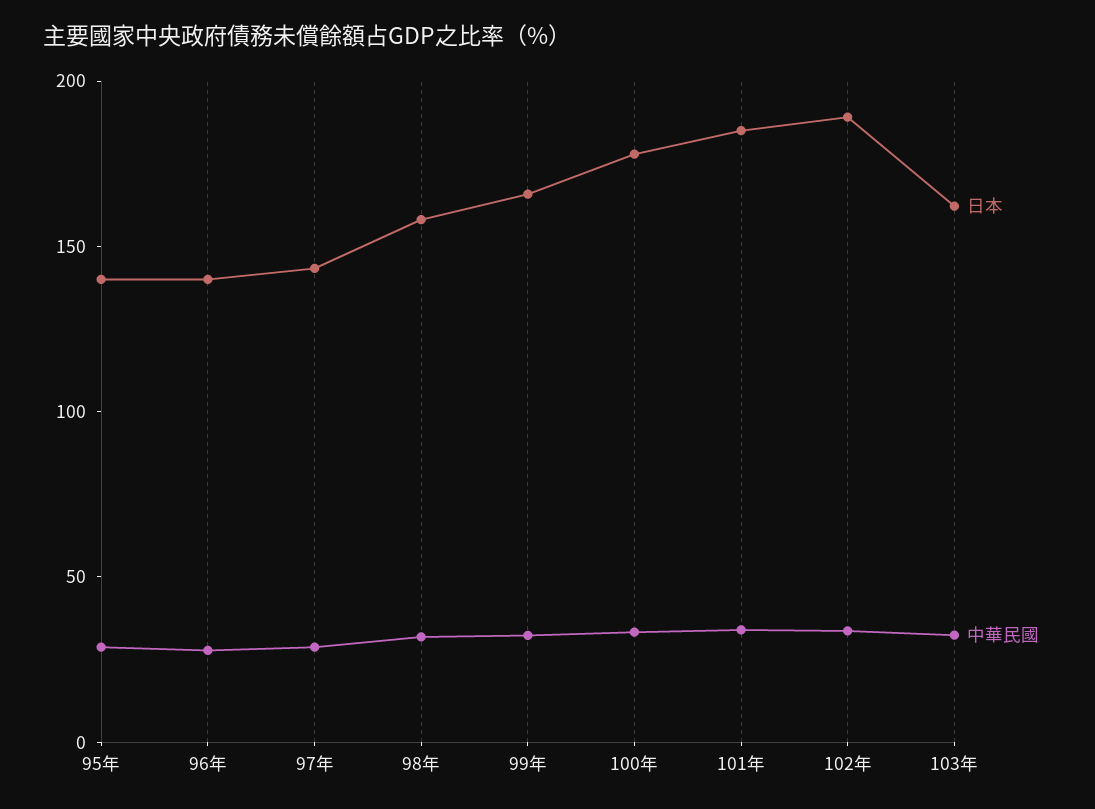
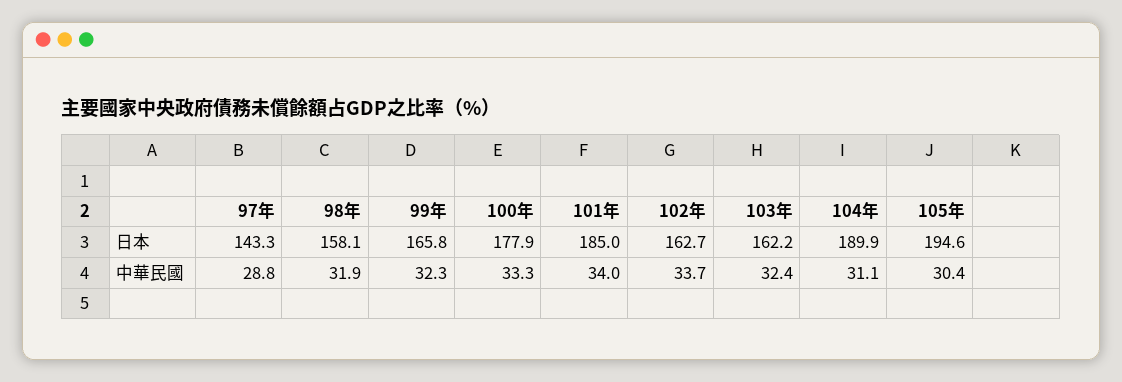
日本, 95年: 140 -> none
中華民國, 95年: 30 -> none
日本, 96年: 140 -> none
中華民國, 96年: 30 -> none
日本, 102年: 190 -> 162.7
日本, 104年: none -> 189.9
日本, 105年: none -> 194.6
中華民國, 104年: none -> 31.1
中華民國, 105年: none -> 30.4

